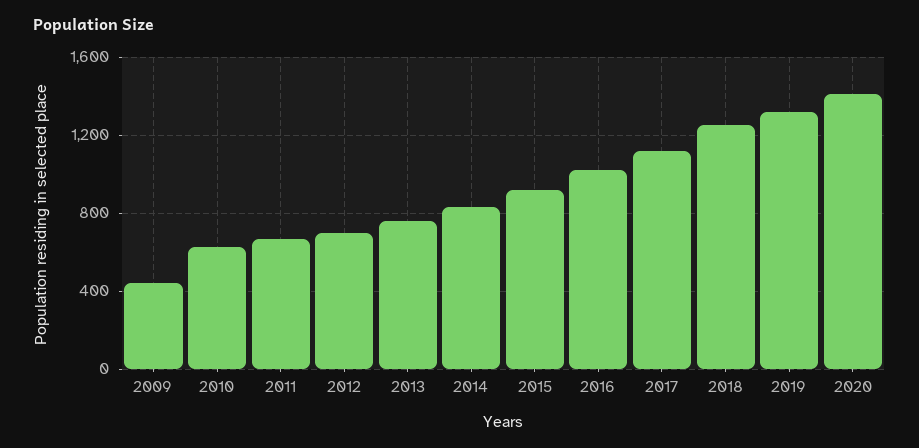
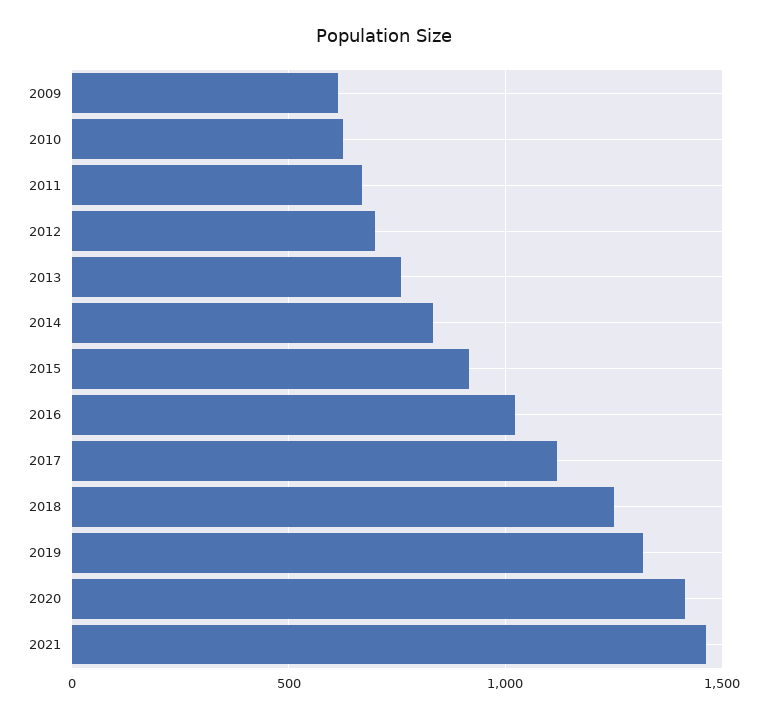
2009: 450 -> 600
2021: none -> 1450

